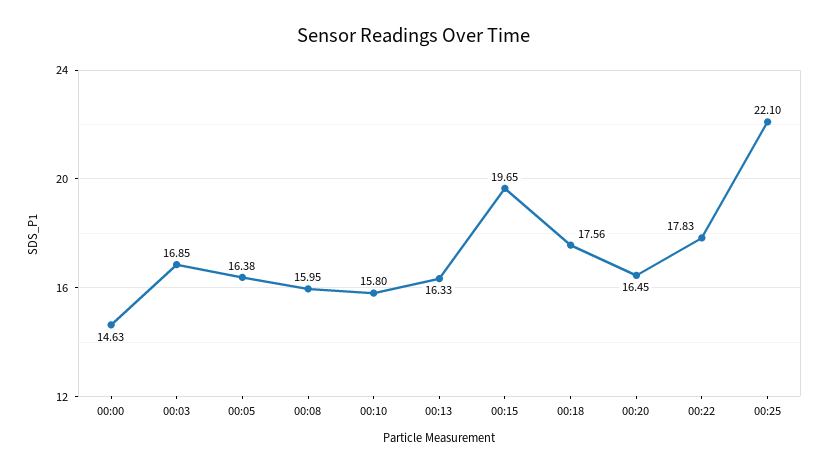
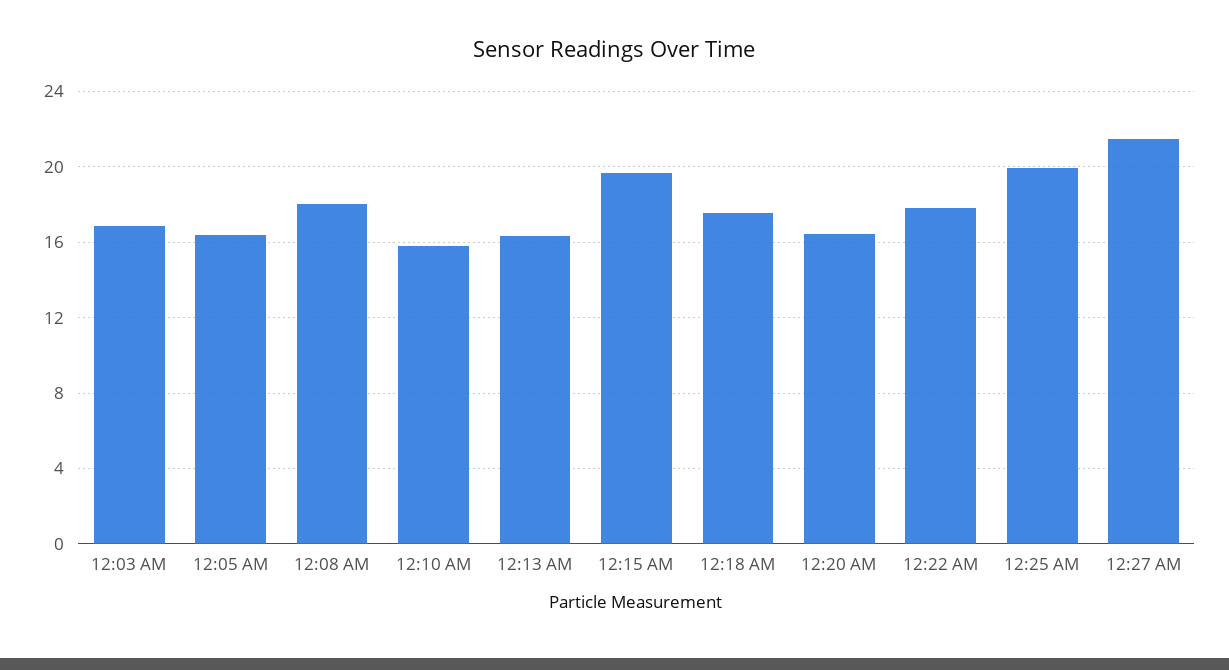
00:00: 14.63 -> none
00:08: 15.95 -> 18
00:25: 22.1 -> 20
12:27 AM: none -> 21.5

